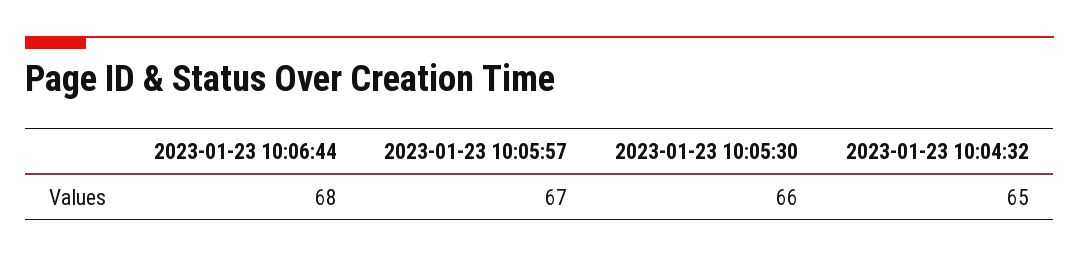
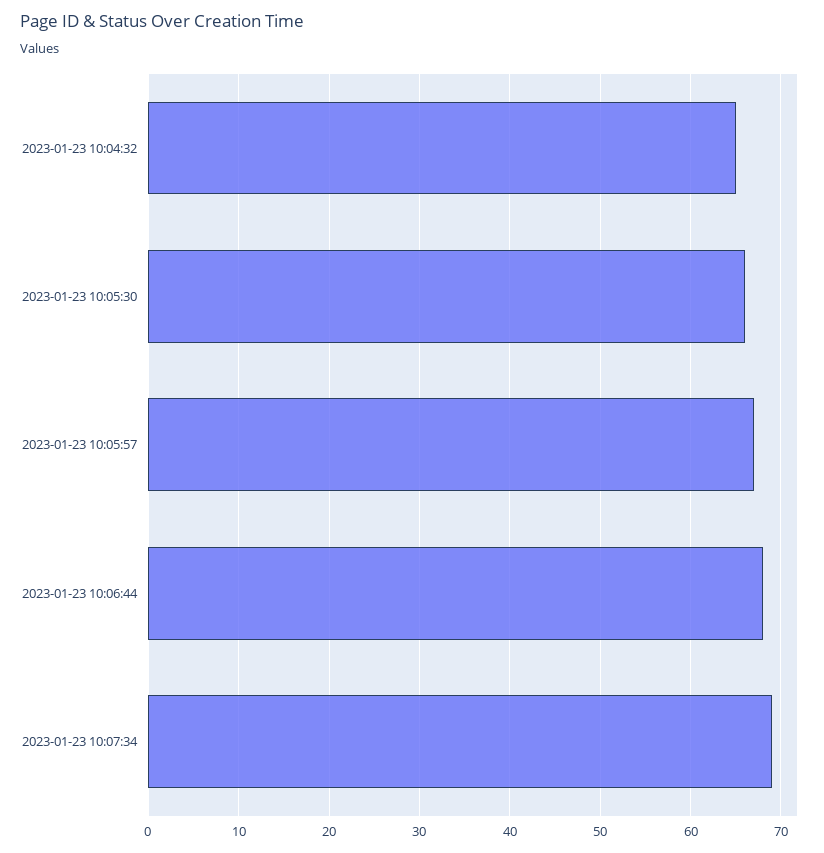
2023-01-23 10:07:34: none -> 69

